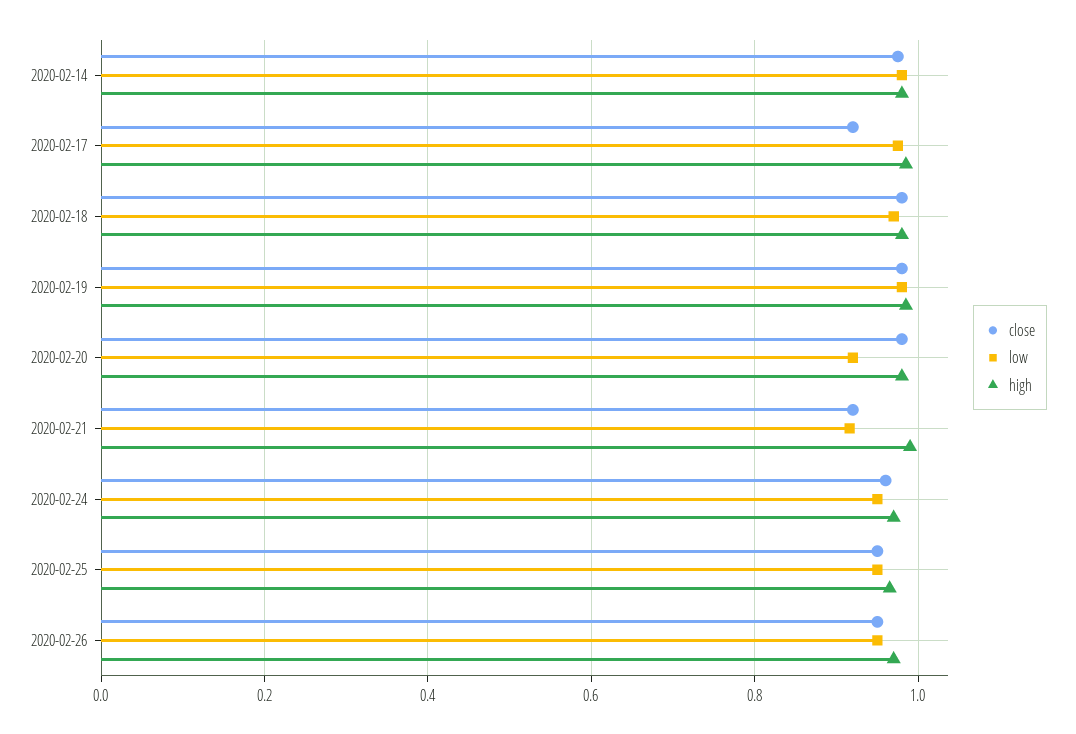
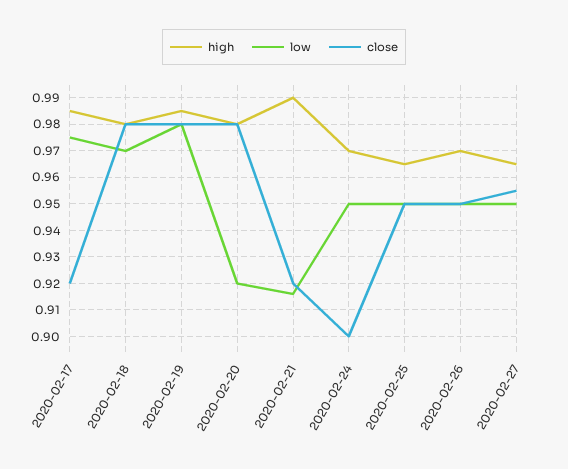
close, 2020-02-14: 0.98 -> none
low, 2020-02-14: 0.98 -> none
high, 2020-02-14: 0.98 -> none
close, 2020-02-24: 0.96 -> 0.9
high, 2020-02-27: none -> 0.965
low, 2020-02-27: none -> 0.95
close, 2020-02-27: none -> 0.955

